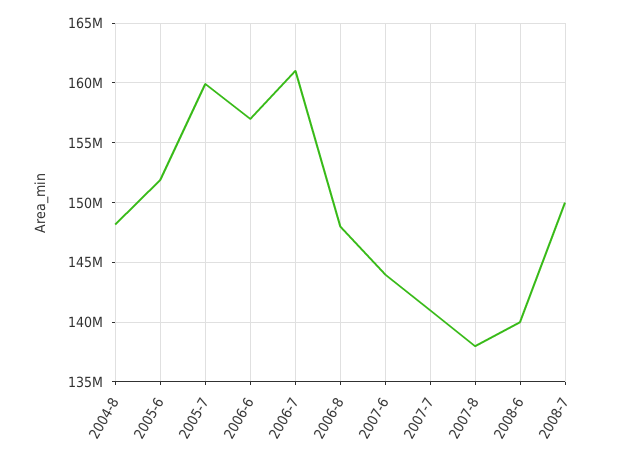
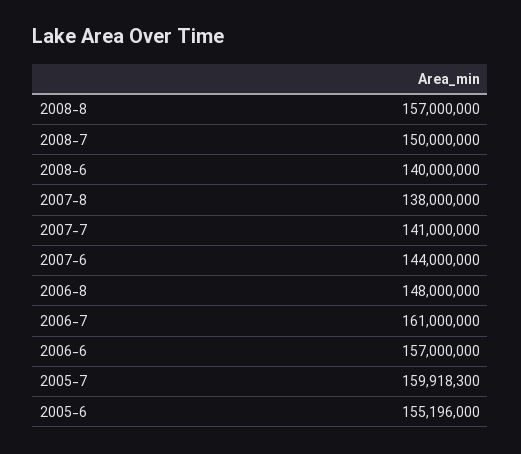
2004-8: 148000000 -> none
2005-6: 152000000 -> 155196000
2008-8: none -> 157000000

